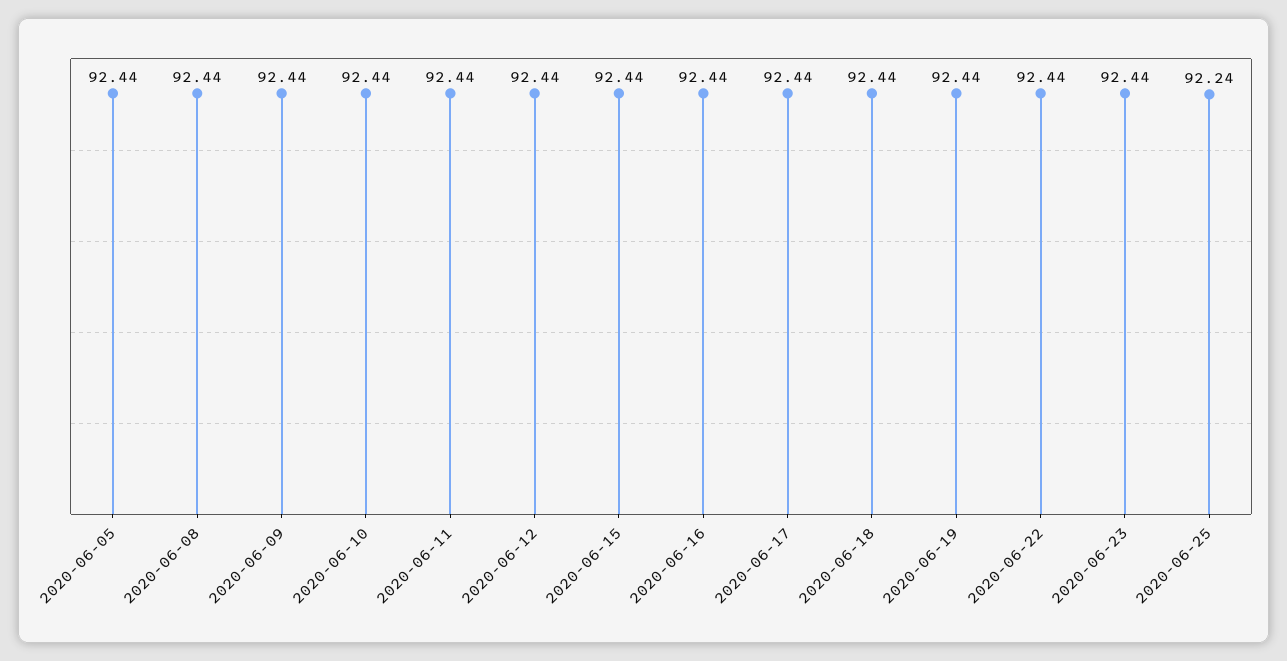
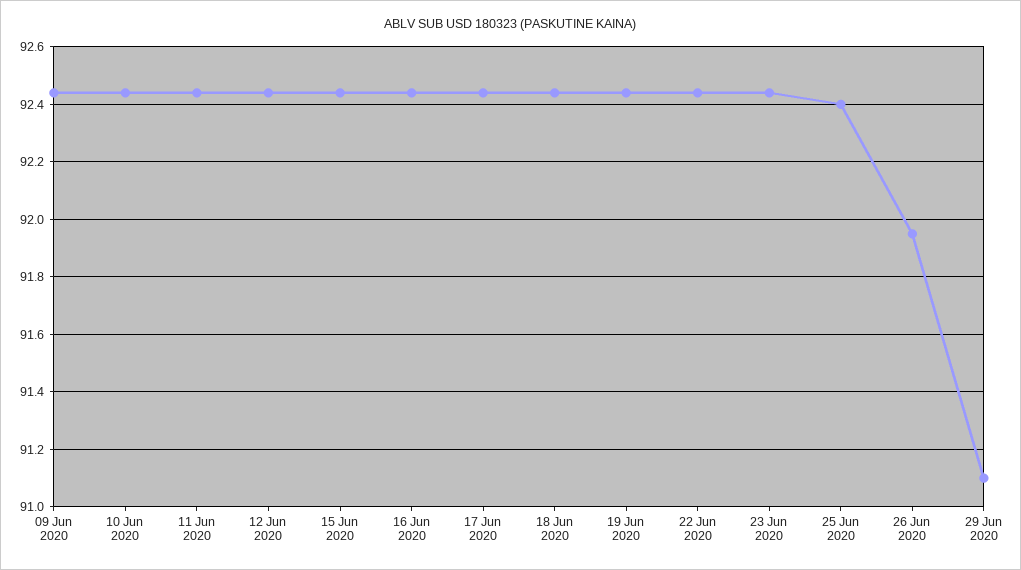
2020-06-05: 92.44 -> none
2020-06-08: 92.44 -> none
2020-06-25: 92.24 -> 92.4
26 Jun 2020: none -> 91.95
29 Jun 2020: none -> 91.1

